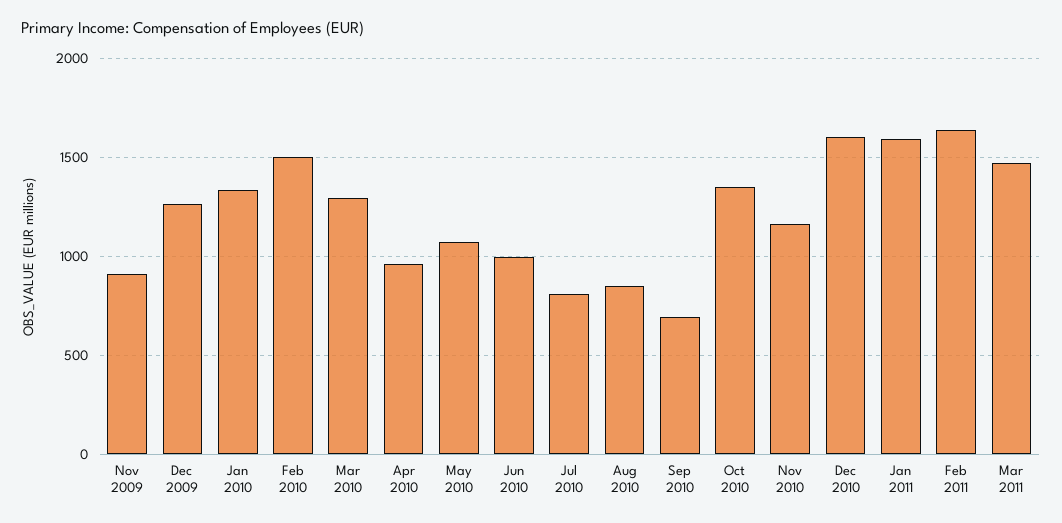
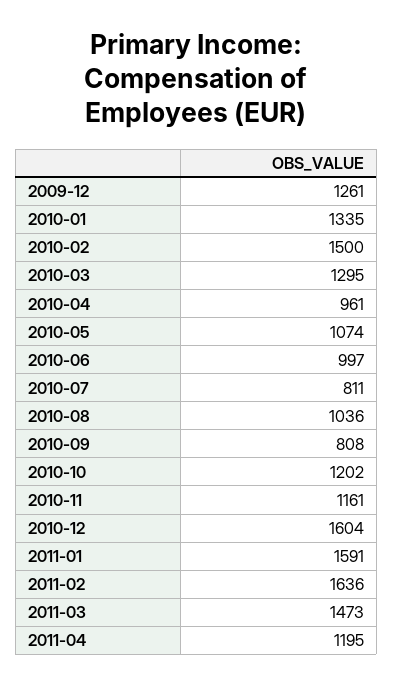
Nov 2009: 900 -> none
Aug 2010: 850 -> 1036
Sep 2010: 700 -> 808
Oct 2010: 1350 -> 1202
2011-04: none -> 1195

